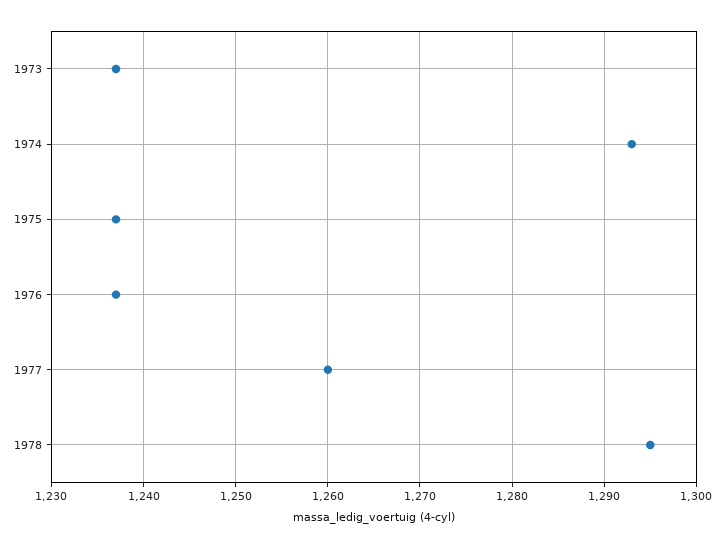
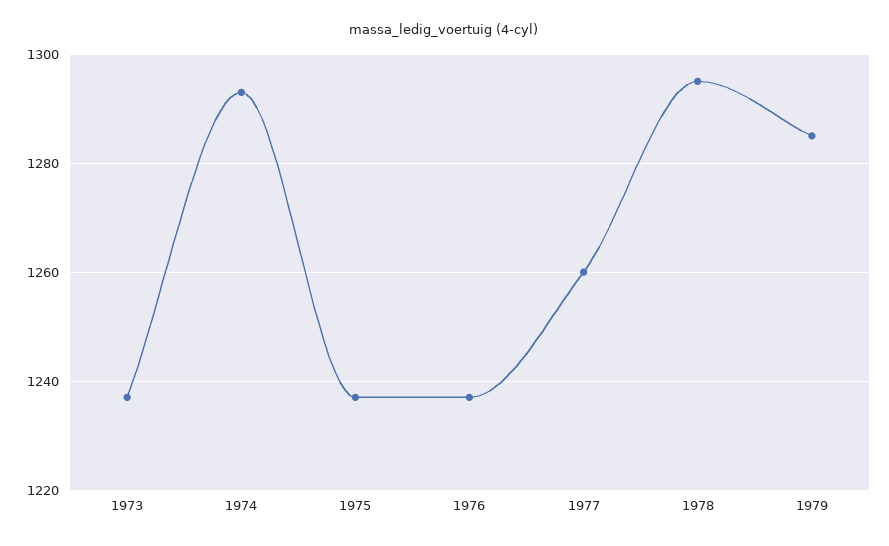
1979: none -> 1285

